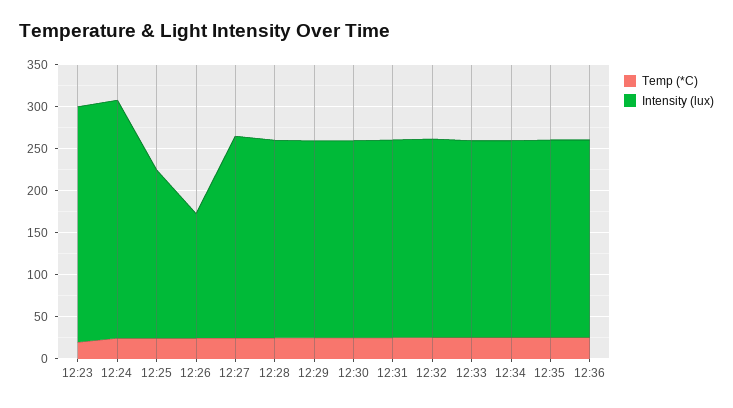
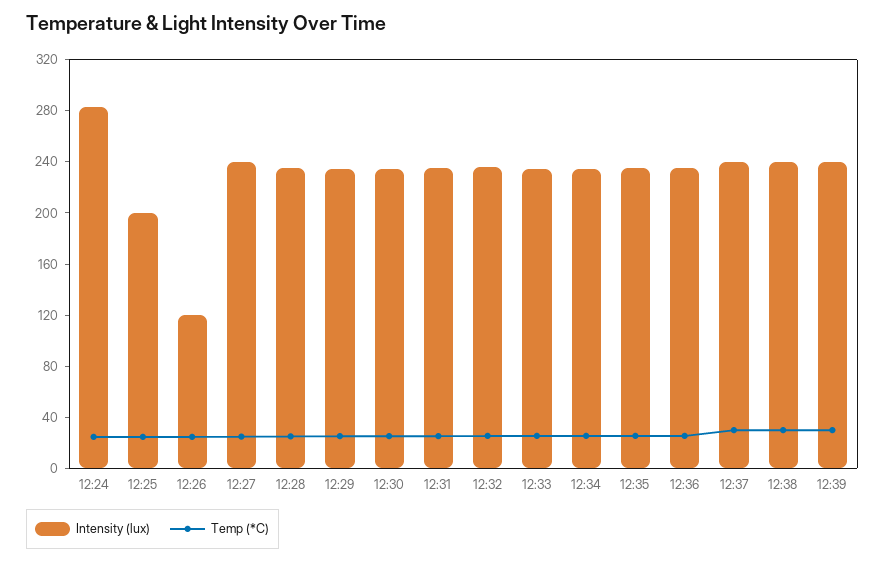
Temp (*C), 12:23: 20 -> none
Intensity (lux), 12:23: 280 -> none
Intensity (lux), 12:26: 150 -> 120
Intensity (lux), 12:37: none -> 240
Temp (*C), 12:37: none -> 30
Intensity (lux), 12:38: none -> 240
Temp (*C), 12:38: none -> 30
Intensity (lux), 12:39: none -> 240
Temp (*C), 12:39: none -> 30

